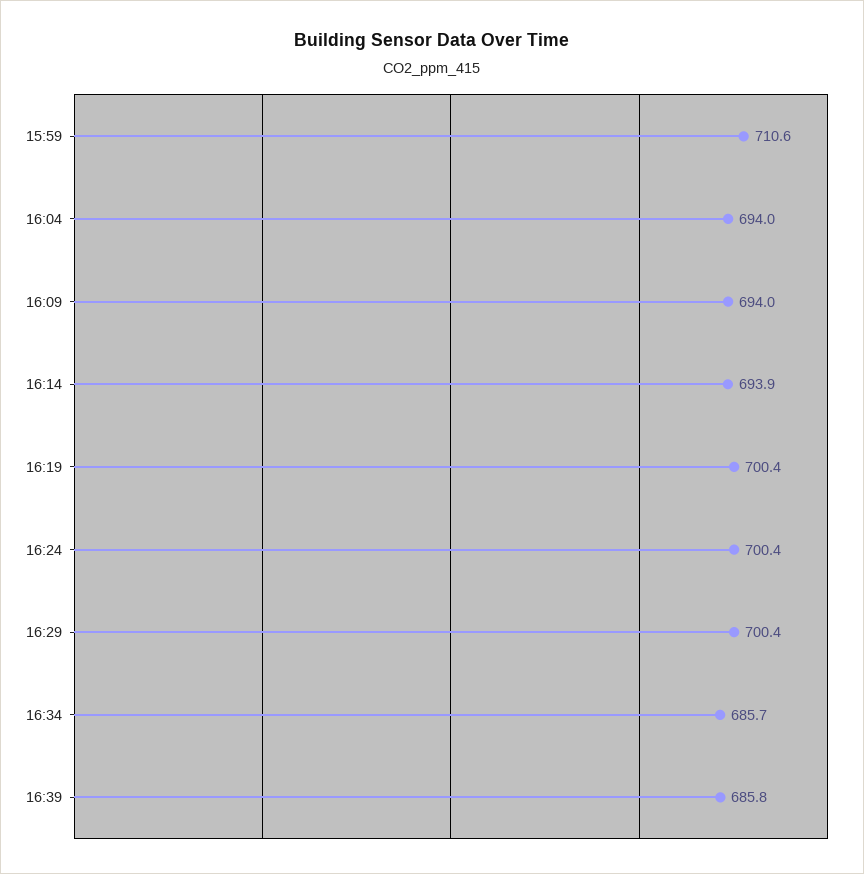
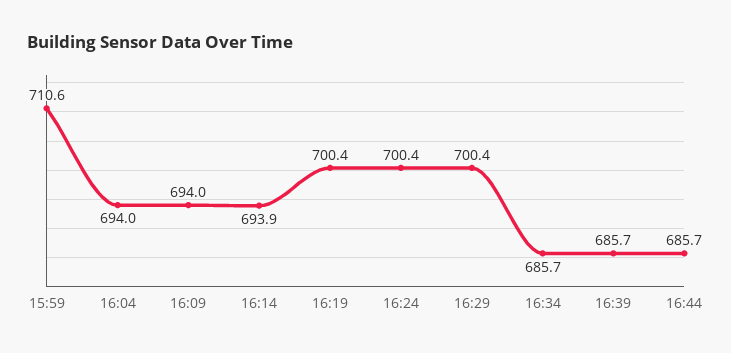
16:39: 685.8 -> 685.7
16:44: none -> 685.7

